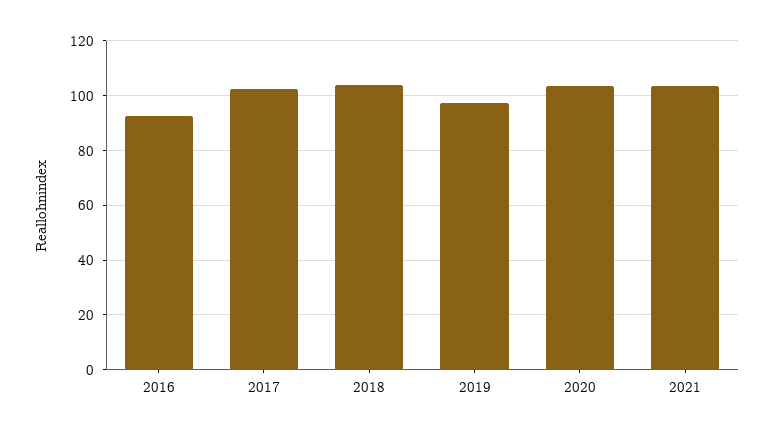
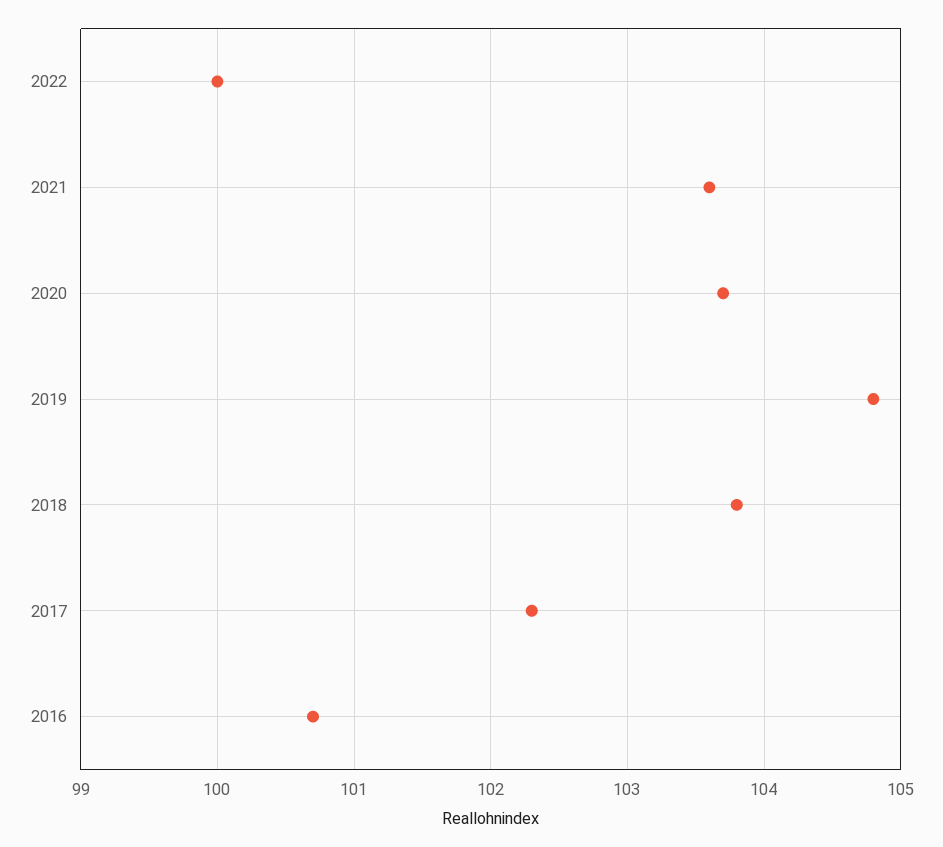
2016: 92.5 -> 100.7
2019: 97.5 -> 104.8
2022: none -> 100

